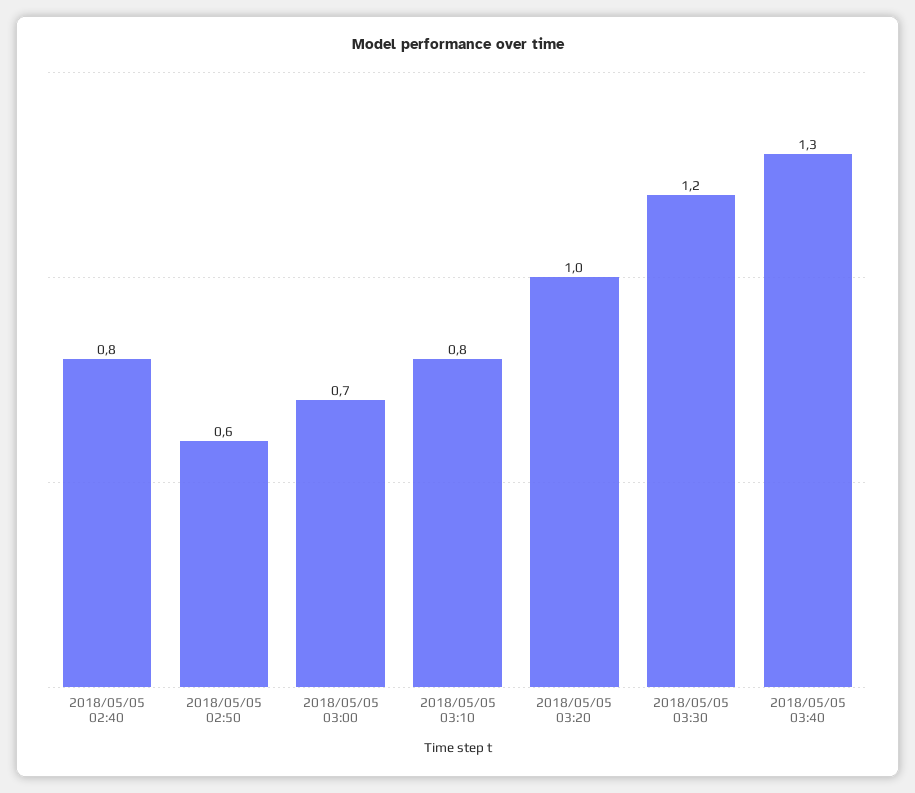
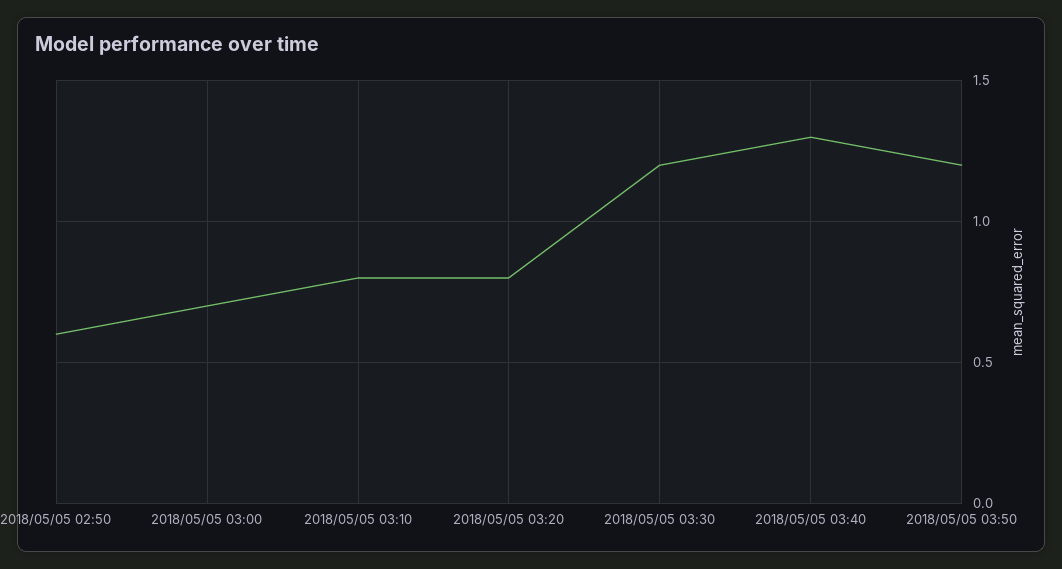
2018/05/05 02:40: 0.8 -> none
2018/05/05 03:20: 1 -> 0.8
2018/05/05 03:50: none -> 1.2

